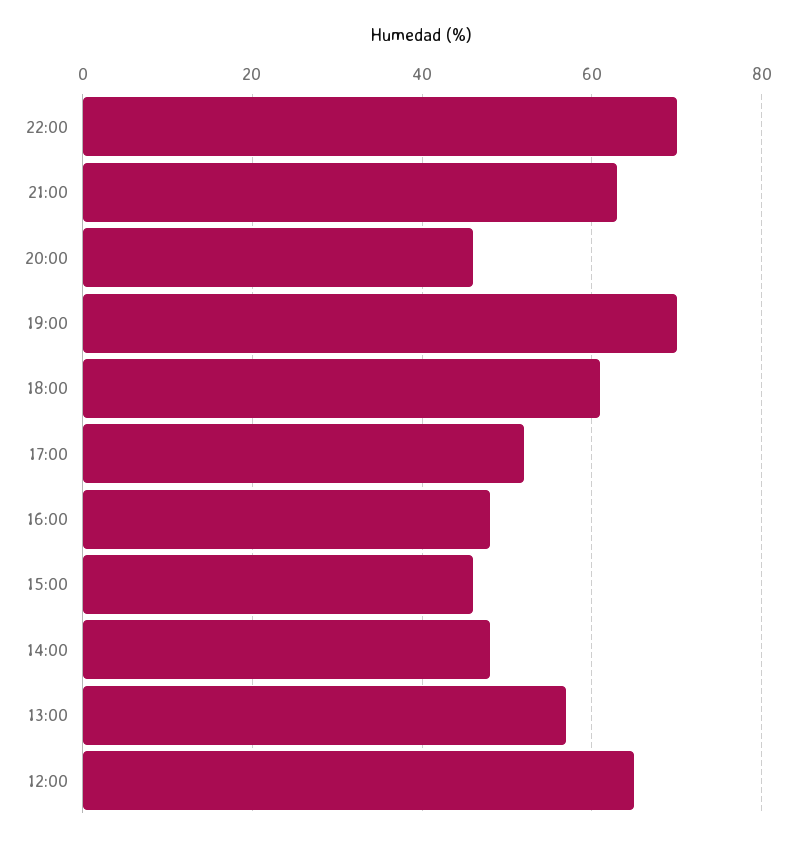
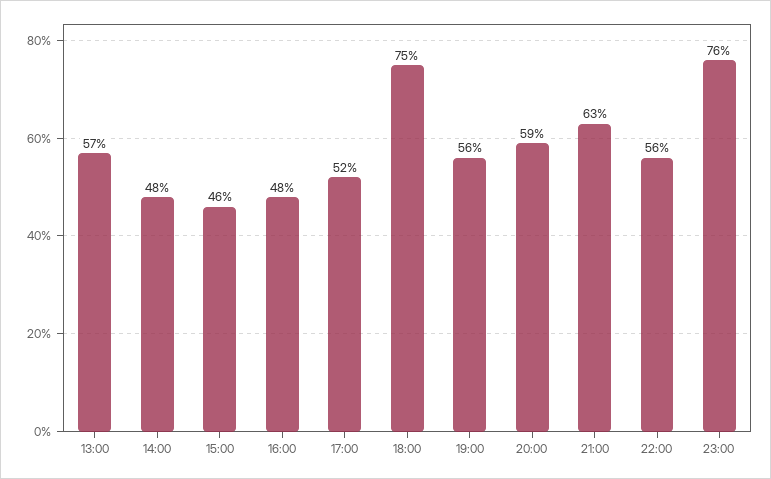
22:00: 70 -> 56
20:00: 45 -> 59
19:00: 70 -> 56
18:00: 60 -> 75
12:00: 65 -> none
23:00: none -> 76

